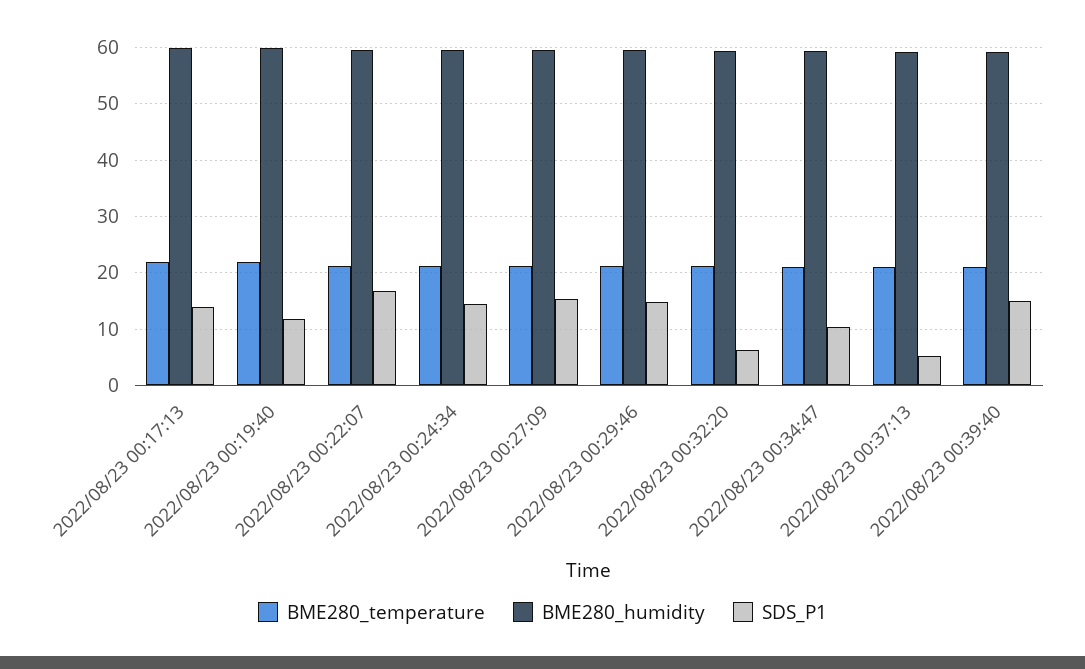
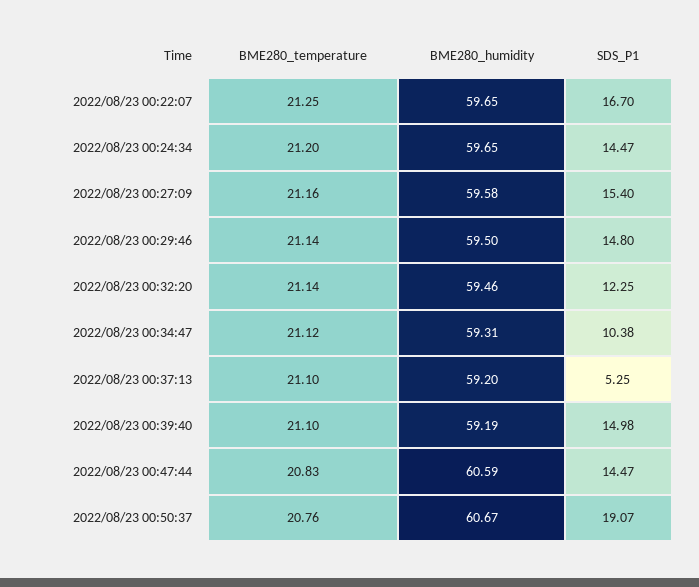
BME280_temperature, 2022/08/23 00:17:13: 22 -> none
BME280_humidity, 2022/08/23 00:17:13: 60 -> none
SDS_P1, 2022/08/23 00:17:13: 14 -> none
BME280_temperature, 2022/08/23 00:19:40: 22 -> none
BME280_humidity, 2022/08/23 00:19:40: 60 -> none
SDS_P1, 2022/08/23 00:19:40: 12 -> none
SDS_P1, 2022/08/23 00:32:20: 6 -> 12.25
BME280_temperature, 2022/08/23 00:47:44: none -> 20.83
BME280_humidity, 2022/08/23 00:47:44: none -> 60.59
SDS_P1, 2022/08/23 00:47:44: none -> 14.47
BME280_temperature, 2022/08/23 00:50:37: none -> 20.76
BME280_humidity, 2022/08/23 00:50:37: none -> 60.67
SDS_P1, 2022/08/23 00:50:37: none -> 19.07

